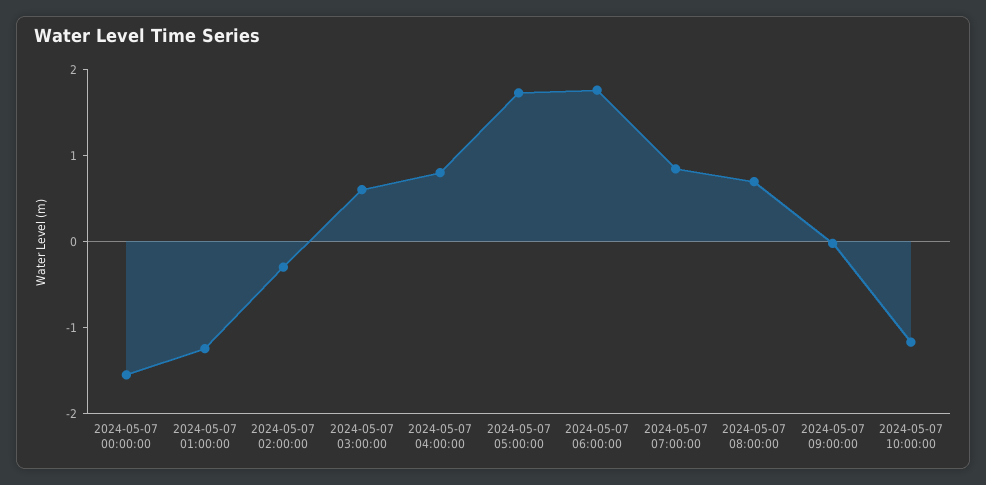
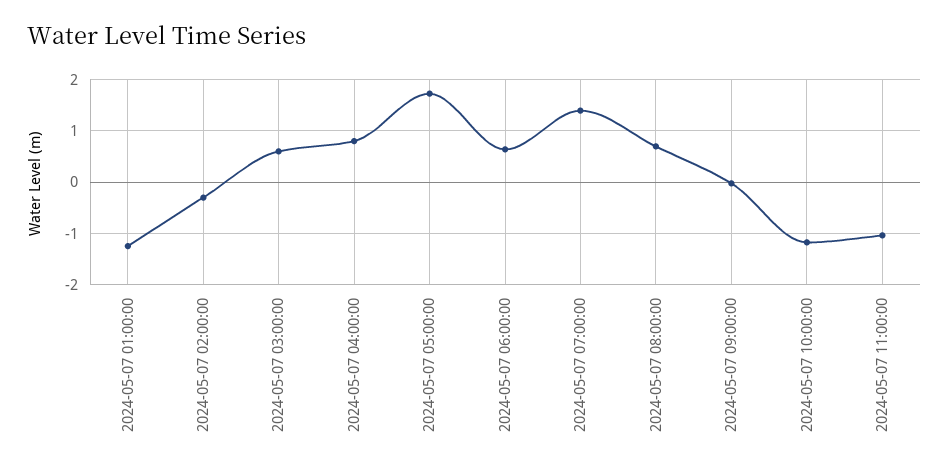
2024-05-07 00:00:00: -1.6 -> none
2024-05-07 06:00:00: 1.8 -> 0.6
2024-05-07 07:00:00: 0.8 -> 1.4
2024-05-07 11:00:00: none -> -1

